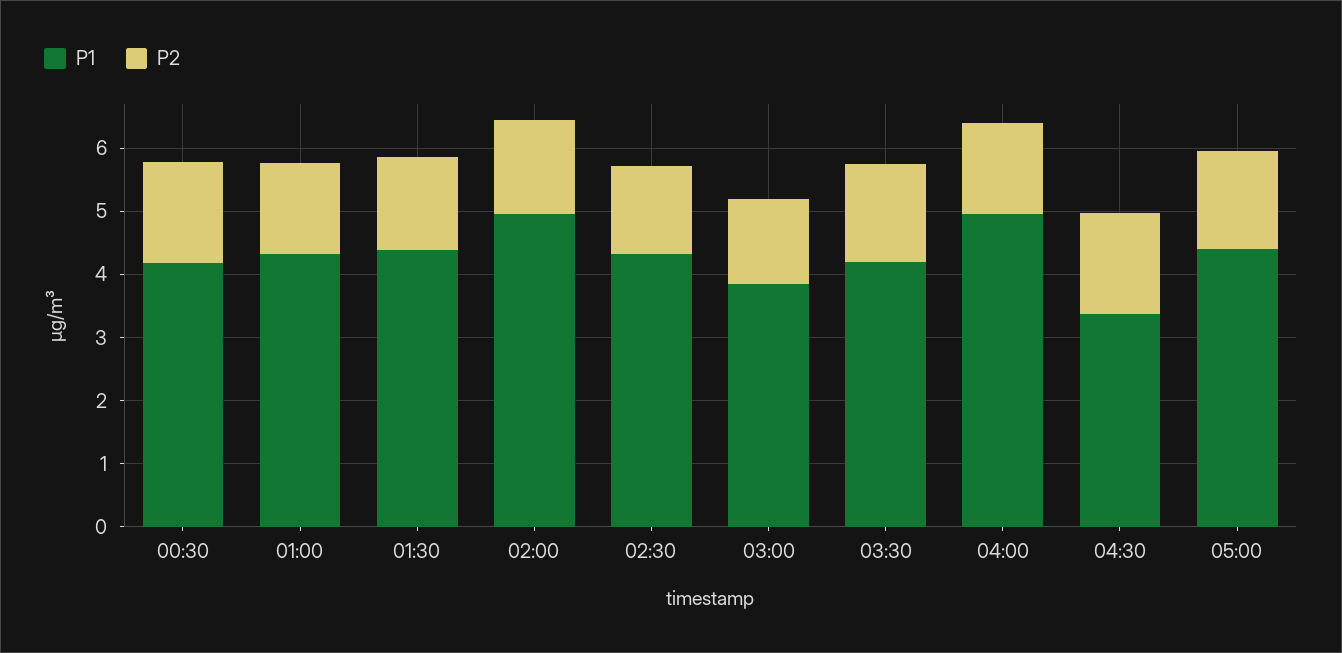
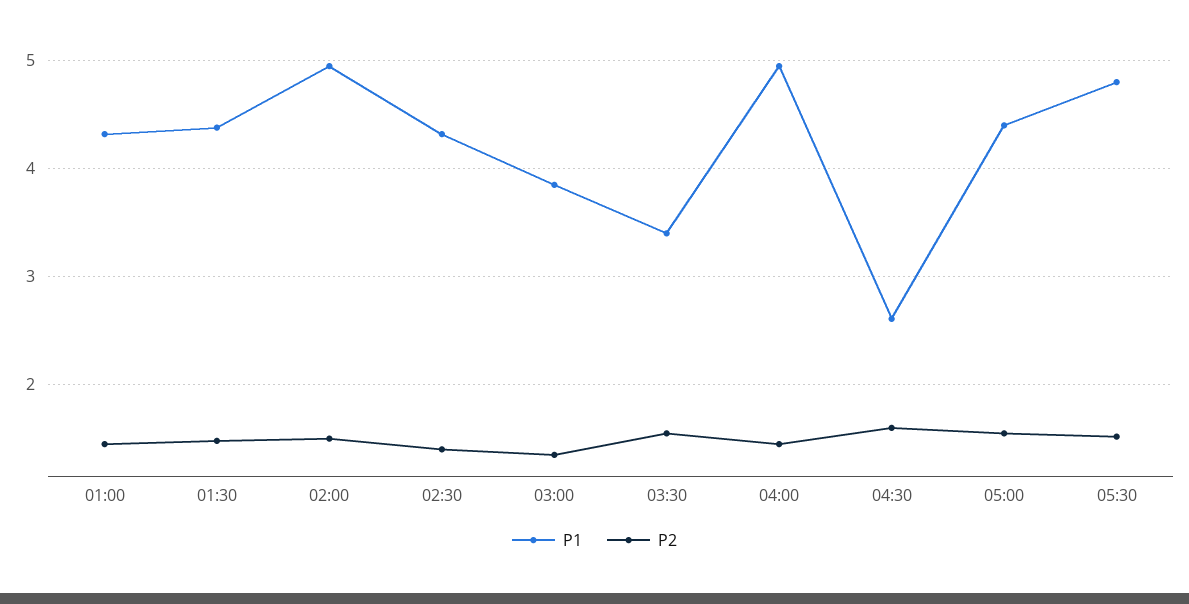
P1, 00:30: 4.2 -> none
P2, 00:30: 1.6 -> none
P1, 03:30: 4.2 -> 3.4
P1, 04:30: 3.4 -> 2.6
P1, 05:30: none -> 4.8
P2, 05:30: none -> 1.5

